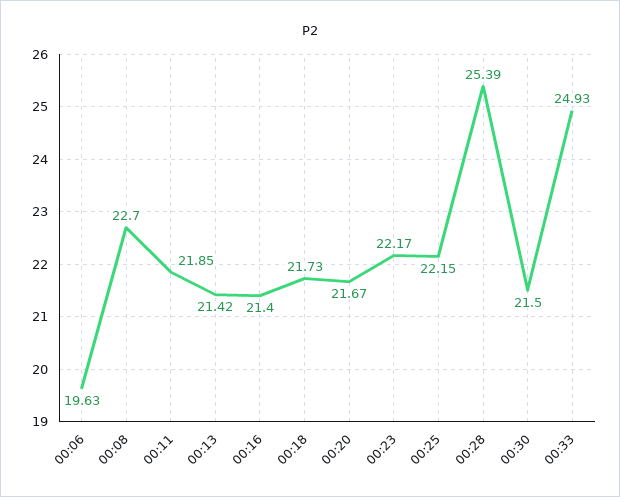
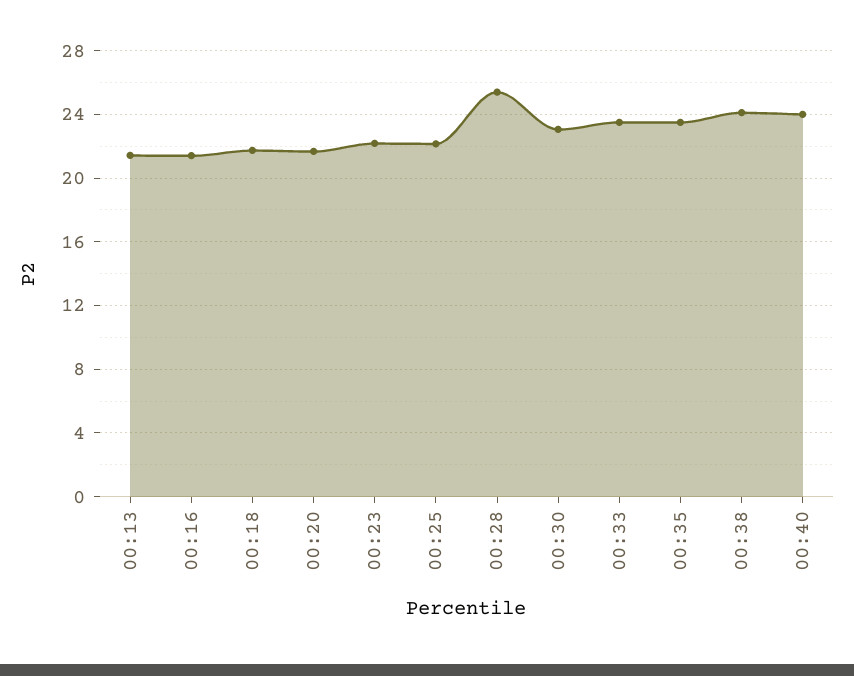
00:06: 19.63 -> none
00:08: 22.7 -> none
00:11: 21.85 -> none
00:30: 21.5 -> 23
00:33: 24.93 -> 23.5
00:35: none -> 23.5
00:38: none -> 24
00:40: none -> 24

